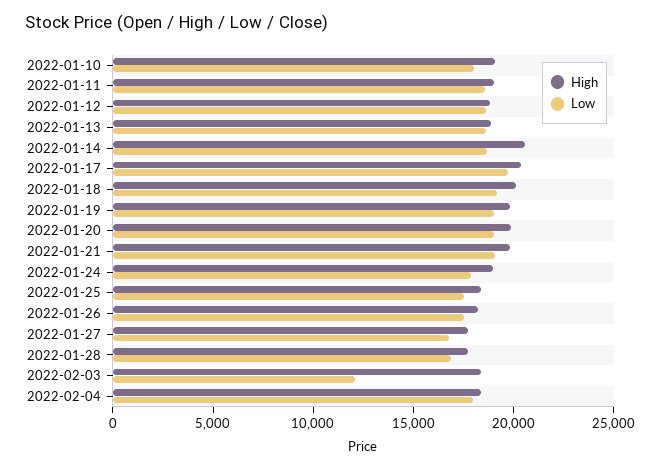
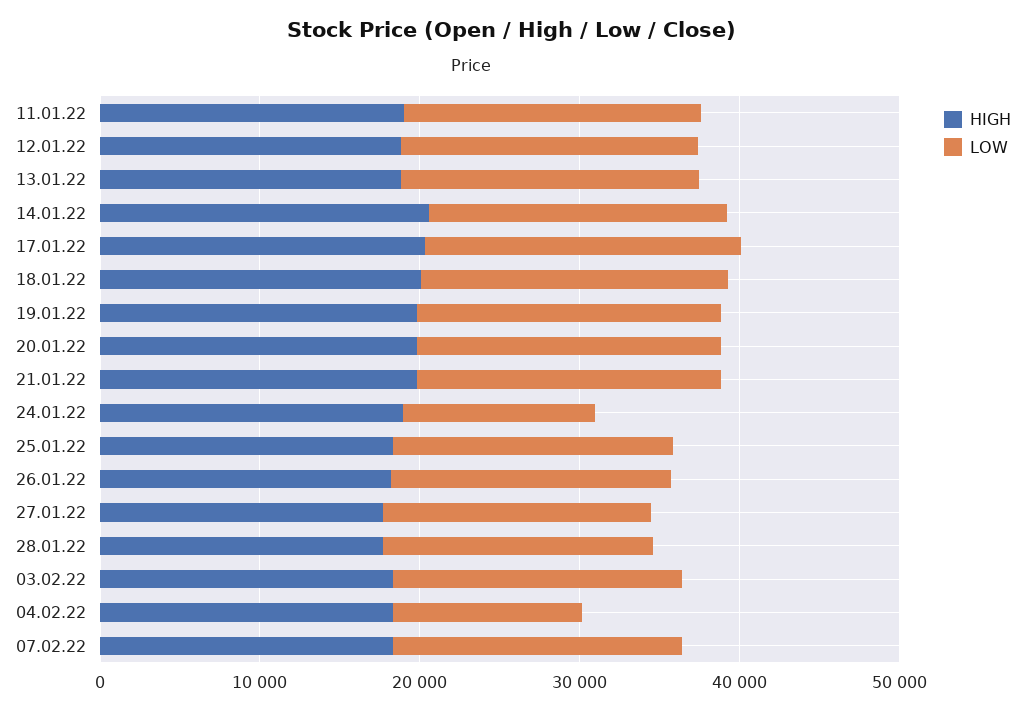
High, 2022-01-10: 19000 -> none
Low, 2022-01-10: 18000 -> none
Low, 2022-01-24: 18000 -> 12000
Low, 2022-02-03: 12000 -> 18000
Low, 2022-02-04: 18000 -> 12000
High, 07.02.22: none -> 18000
Low, 07.02.22: none -> 18000

